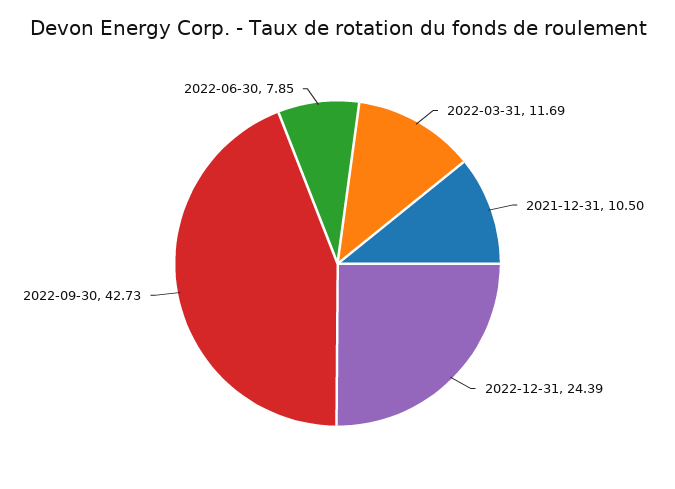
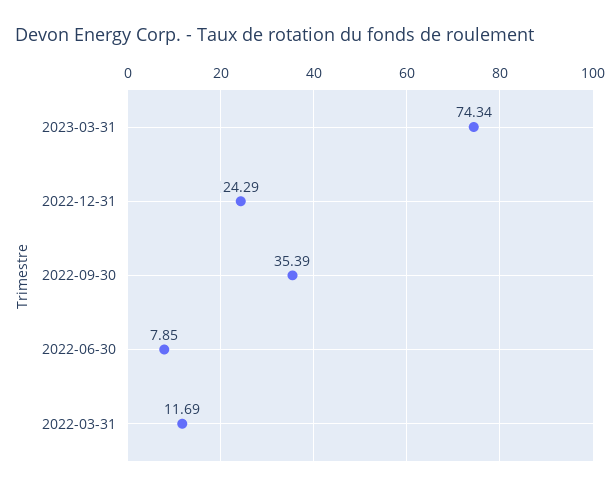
2021-12-31: 10.5 -> none
2022-12-31: 24.39 -> 24.29
2022-09-30: 42.73 -> 35.39
2023-03-31: none -> 74.34

